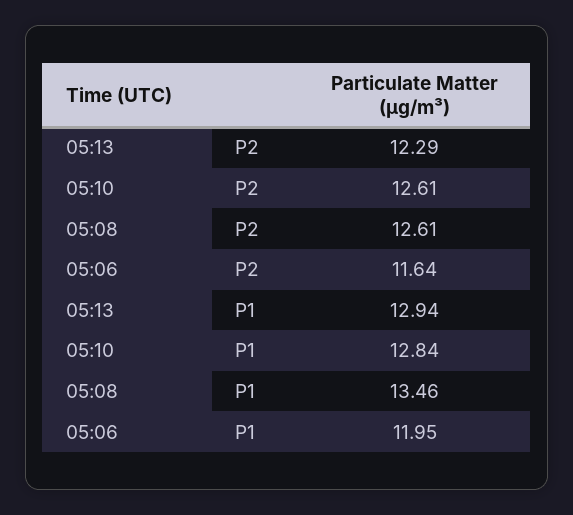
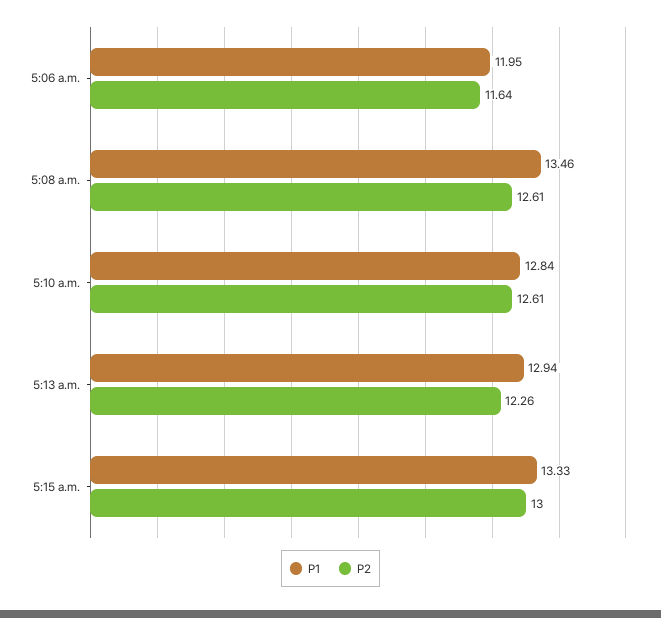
P2, 05:13: 12.29 -> 12.26
P1, 5:15 a.m.: none -> 13.33
P2, 5:15 a.m.: none -> 13

